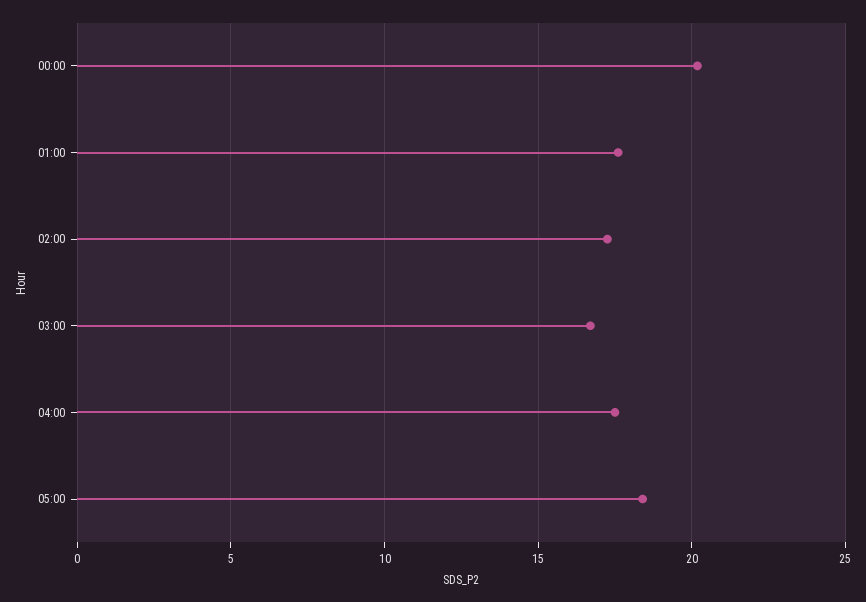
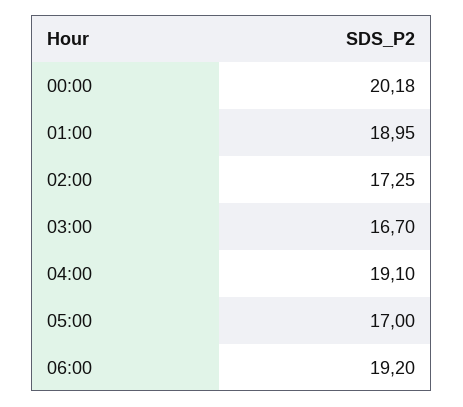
01:00: 17.5 -> 18.95
04:00: 17.5 -> 19.1
05:00: 18.5 -> 17
06:00: none -> 19.2

